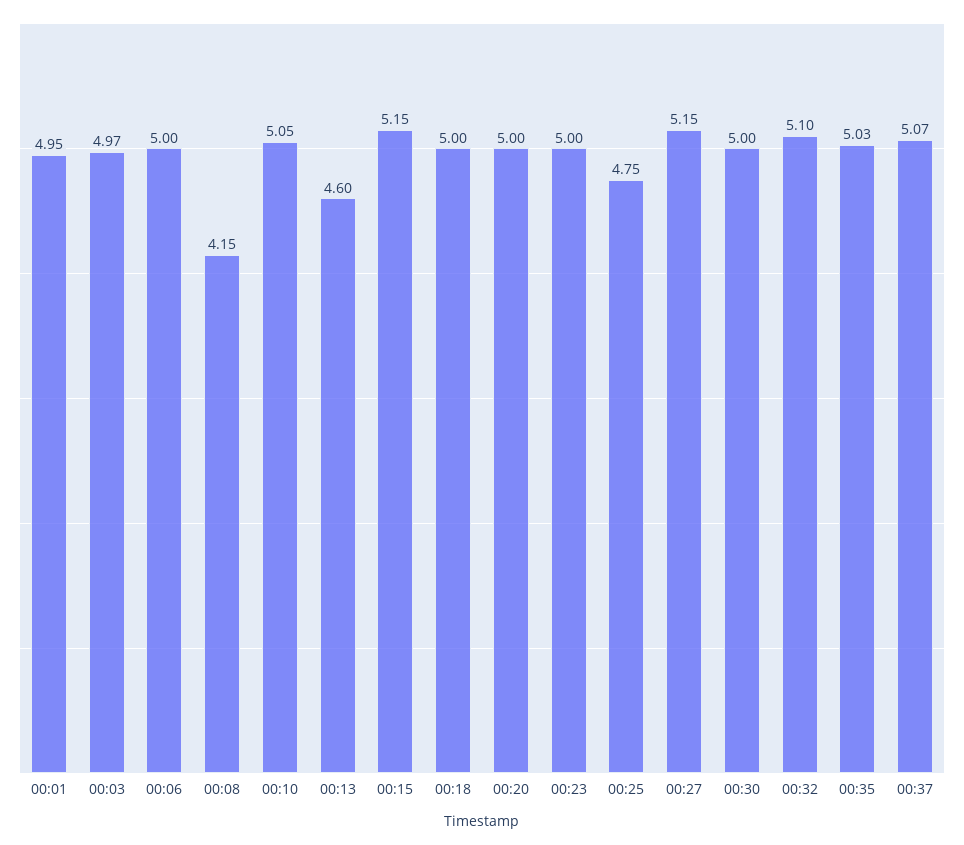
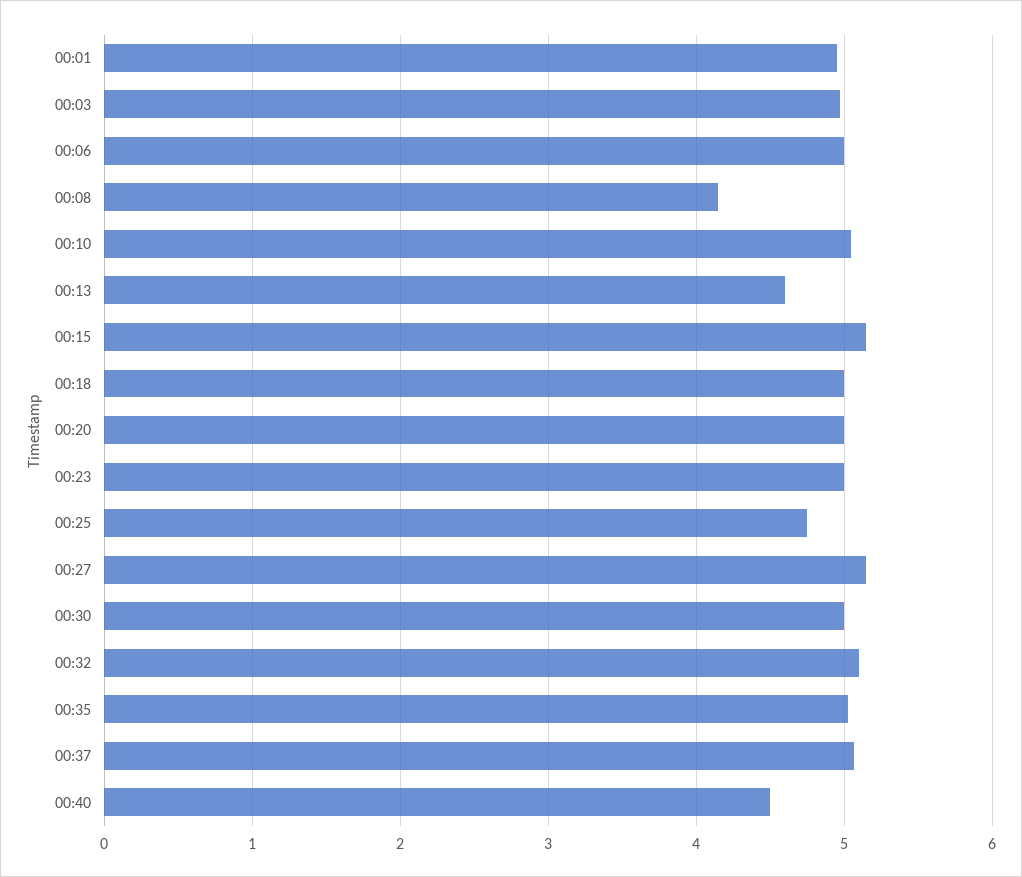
00:40: none -> 4.5

